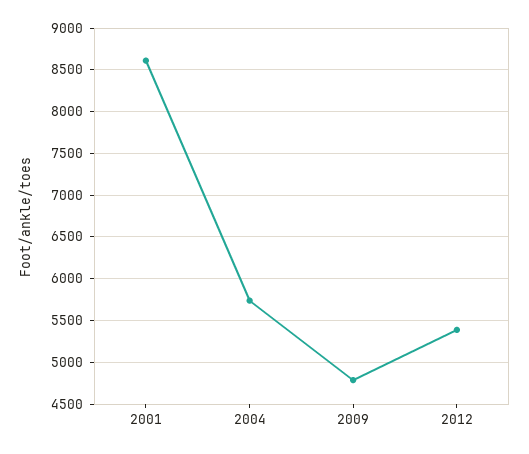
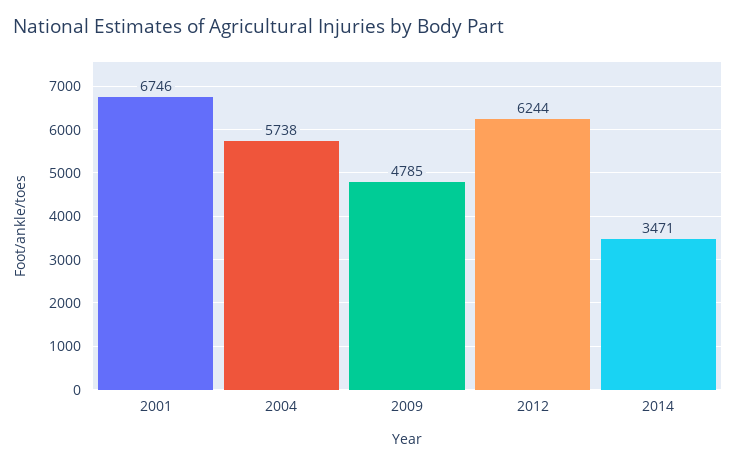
2001: 8600 -> 6746
2012: 5400 -> 6244
2014: none -> 3471

